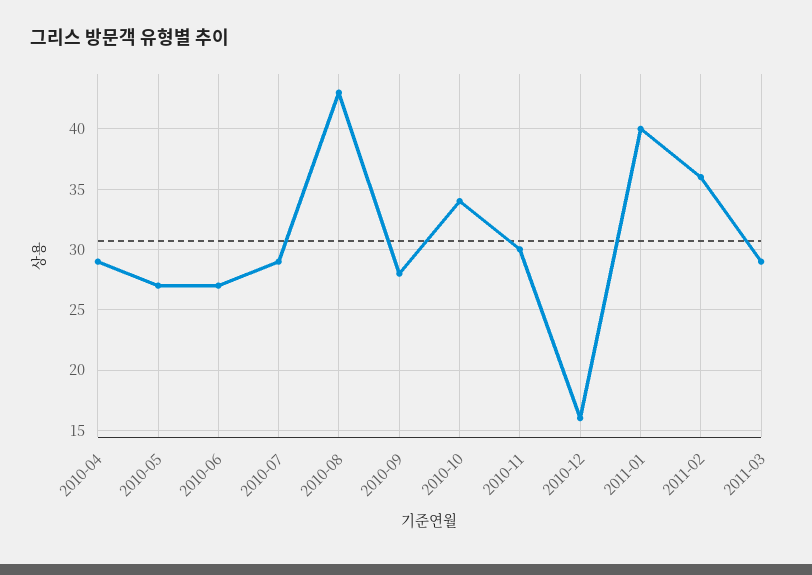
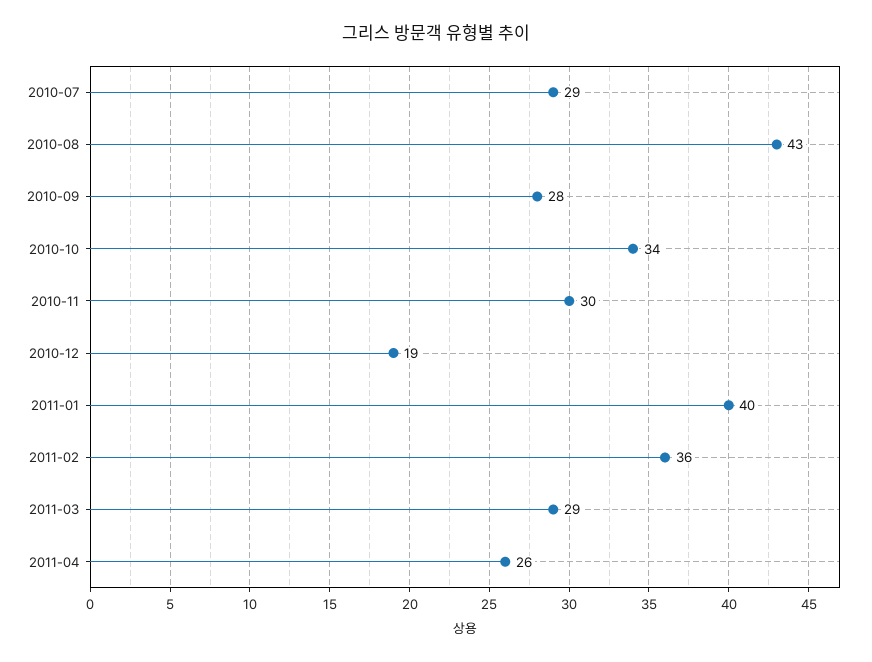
2010-04: 29 -> none
2010-05: 27 -> none
2010-06: 27 -> none
2010-12: 16 -> 19
2011-04: none -> 26

